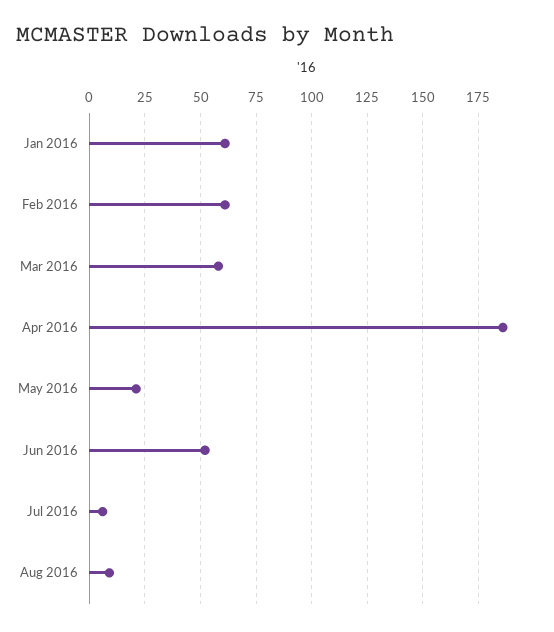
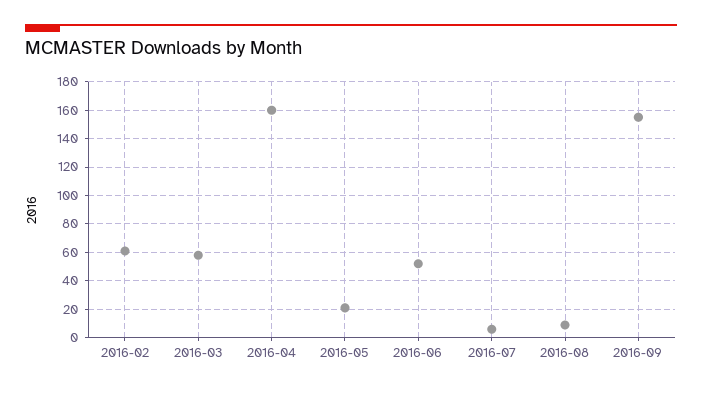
Jan 2016: 60 -> none
Apr 2016: 185 -> 160
2016-09: none -> 155

